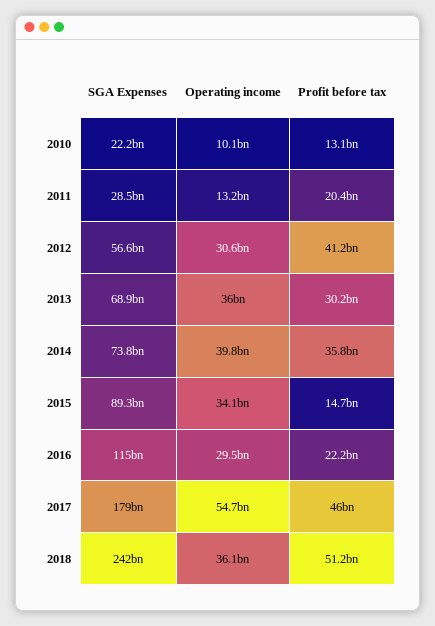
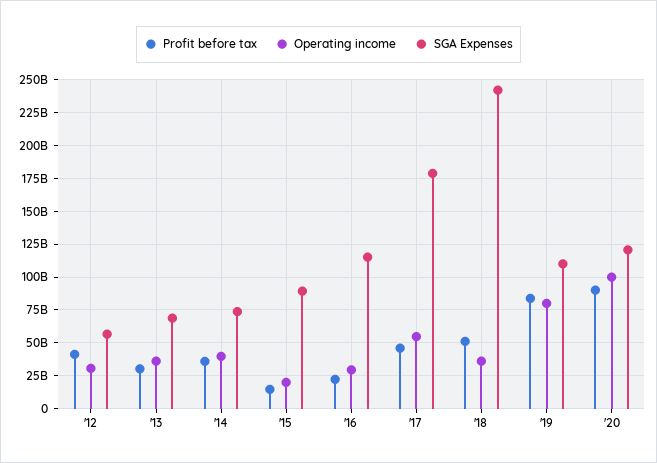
SGA Expenses, 2010: 22200000000 -> none
Operating income, 2010: 10100000000 -> none
Profit before tax, 2010: 13100000000 -> none
SGA Expenses, 2011: 28500000000 -> none
Operating income, 2011: 13200000000 -> none
Profit before tax, 2011: 20400000000 -> none
Operating income, 2015: 34100000000 -> 20000000000
Profit before tax, '19: none -> 85000000000
Operating income, '19: none -> 80000000000
SGA Expenses, '19: none -> 110000000000
Profit before tax, '20: none -> 90000000000
Operating income, '20: none -> 100000000000
SGA Expenses, '20: none -> 120000000000

